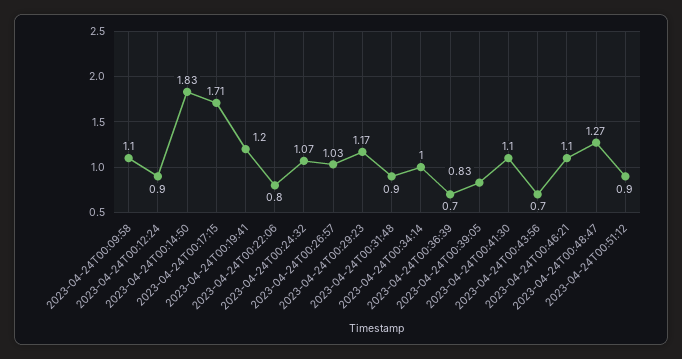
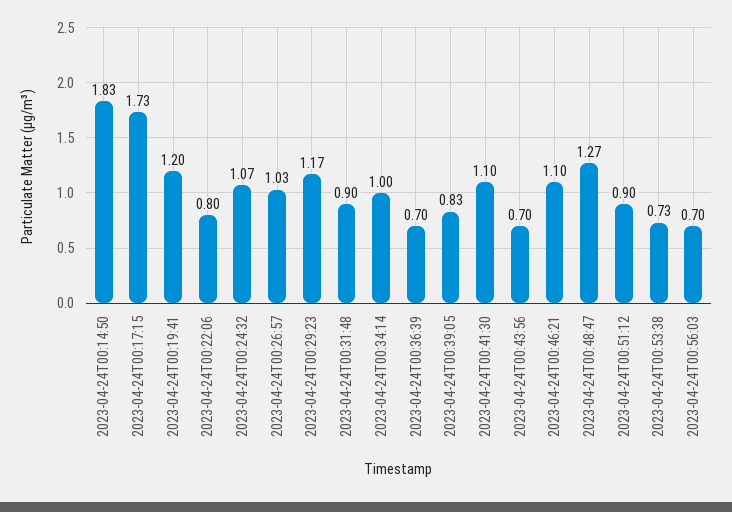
2023-04-24T00:09:58: 1.1 -> none
2023-04-24T00:12:24: 0.9 -> none
2023-04-24T00:17:15: 1.71 -> 1.73
2023-04-24T00:53:38: none -> 0.73
2023-04-24T00:56:03: none -> 0.7

